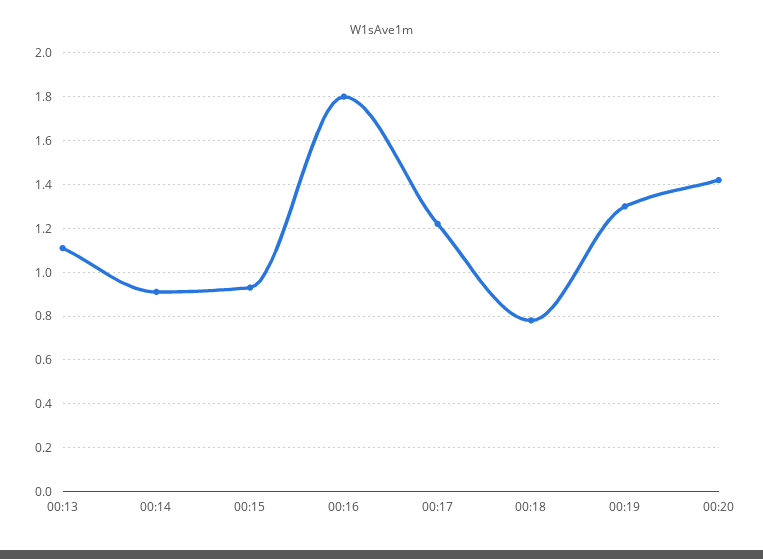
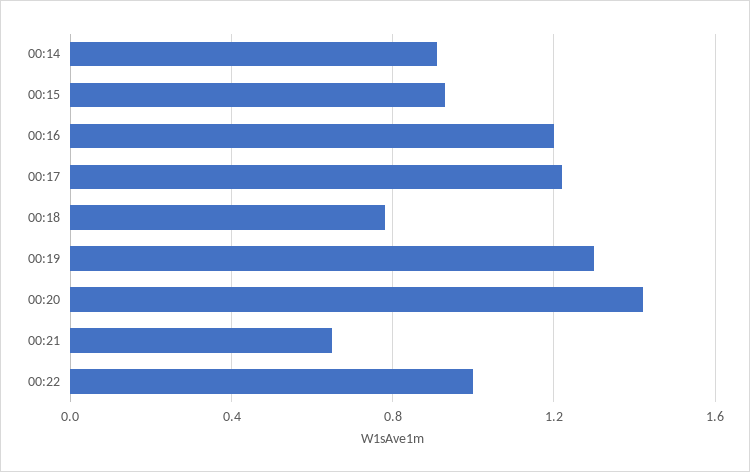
00:13: 1.1 -> none
00:16: 1.8 -> 1.2
00:21: none -> 0.65
00:22: none -> 1

